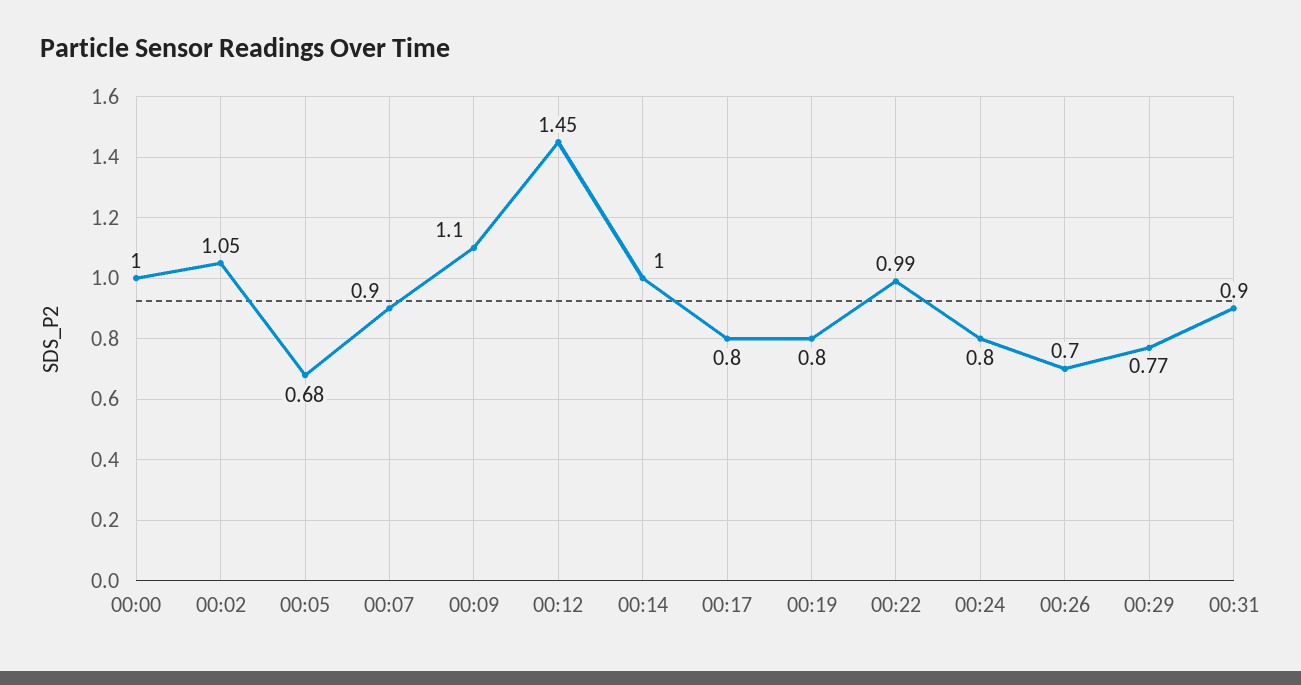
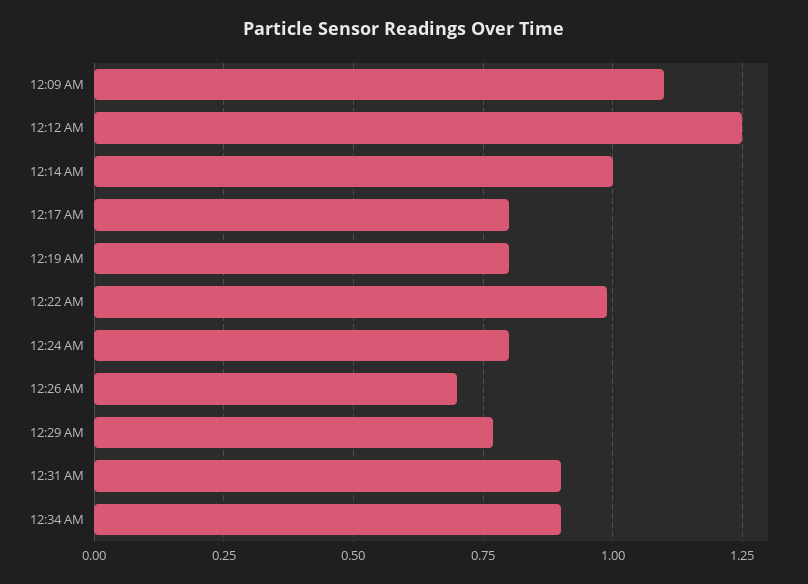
00:00: 1 -> none
00:02: 1.05 -> none
00:05: 0.68 -> none
00:07: 0.9 -> none
00:12: 1.45 -> 1.25
12:34 AM: none -> 0.9

